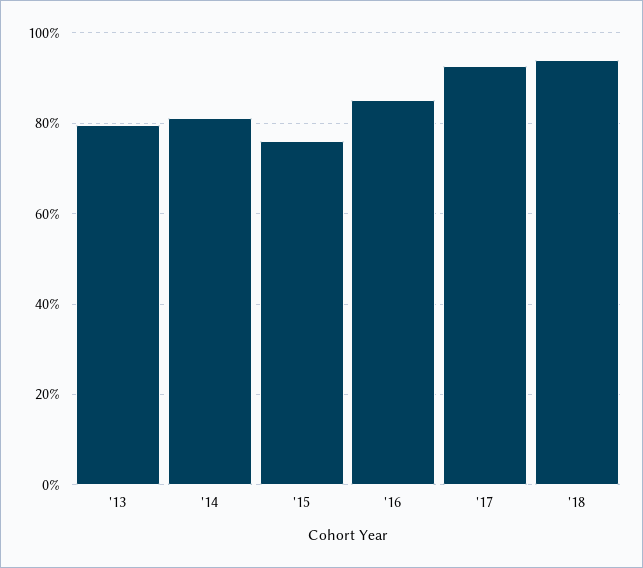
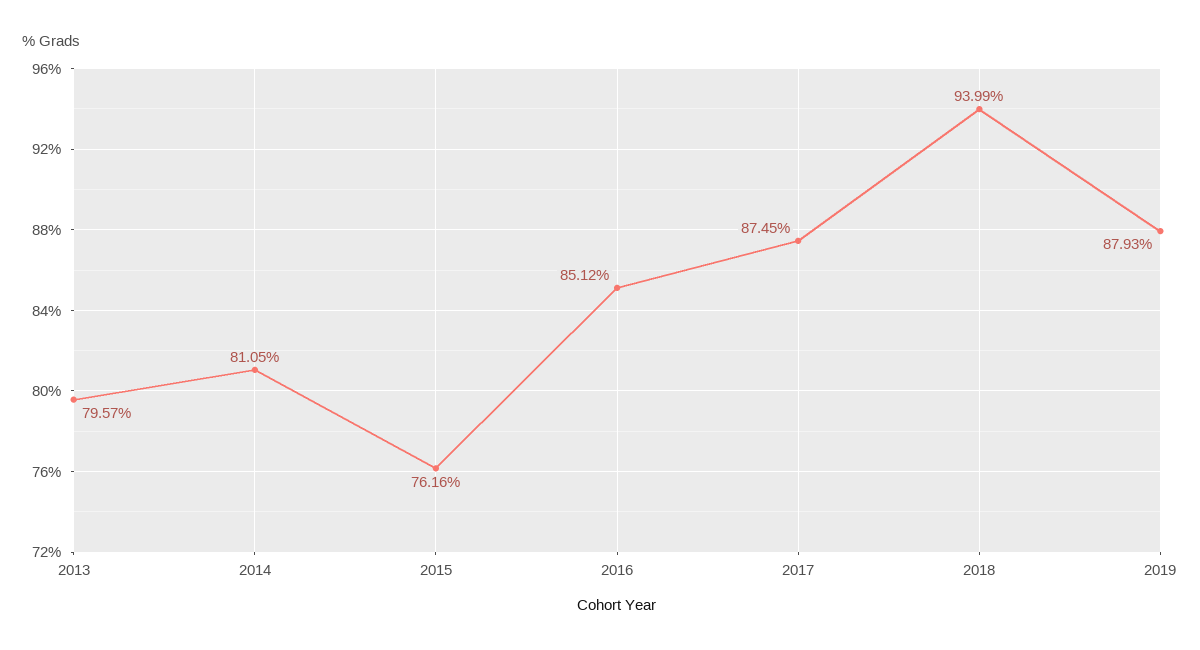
'17: 92 -> 87.45
2019: none -> 87.93

